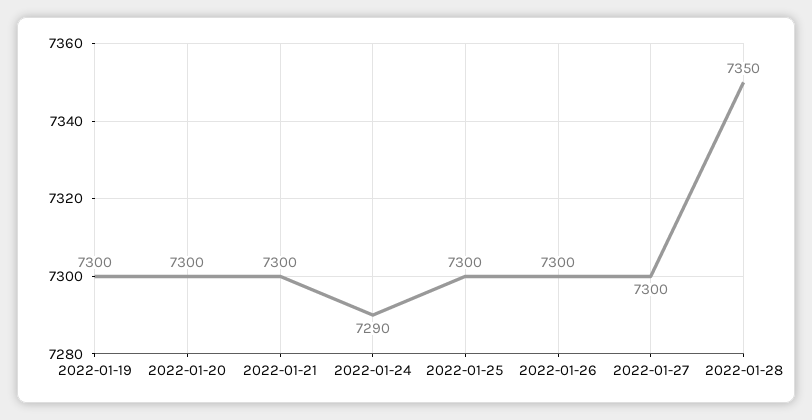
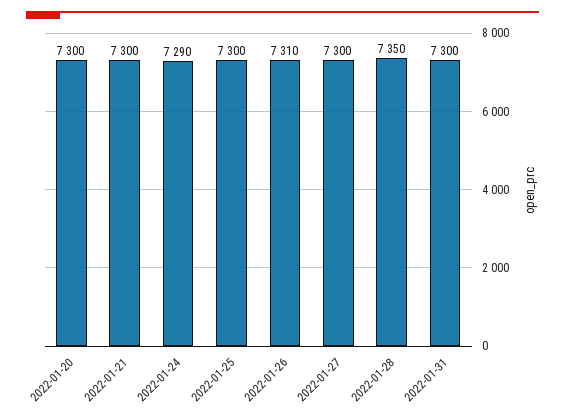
2022-01-19: 7300 -> none
2022-01-26: 7300 -> 7310
2022-01-31: none -> 7300

